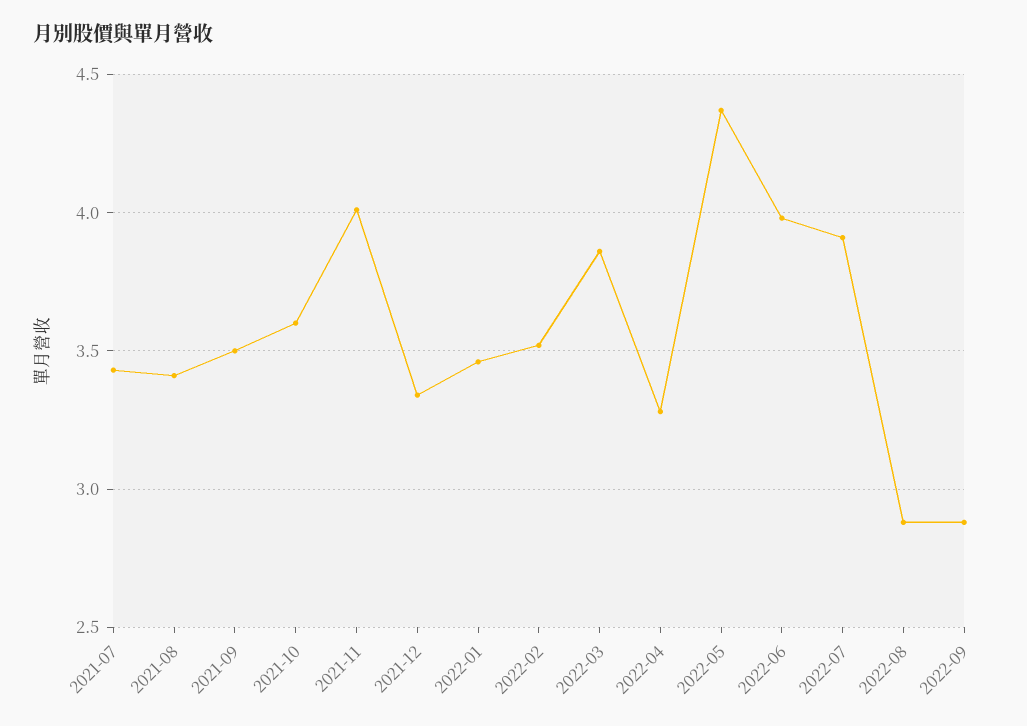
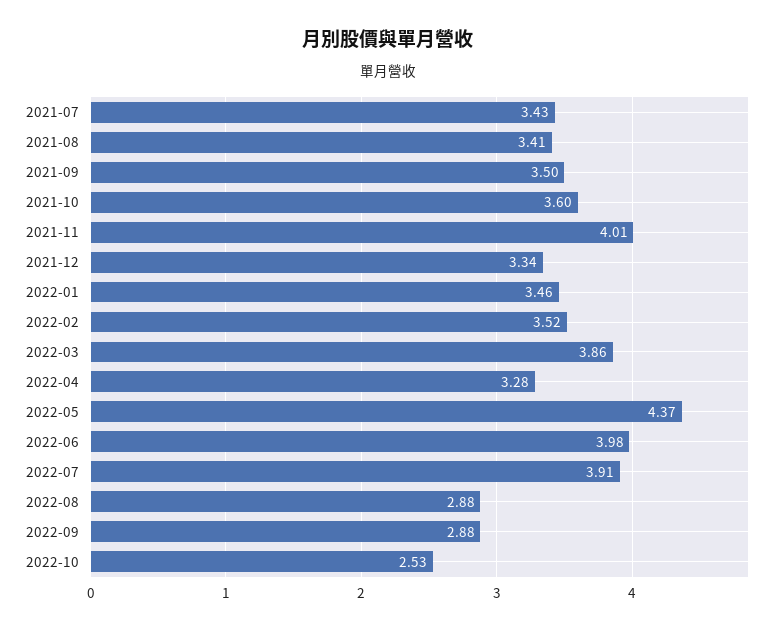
2022-10: none -> 2.53

